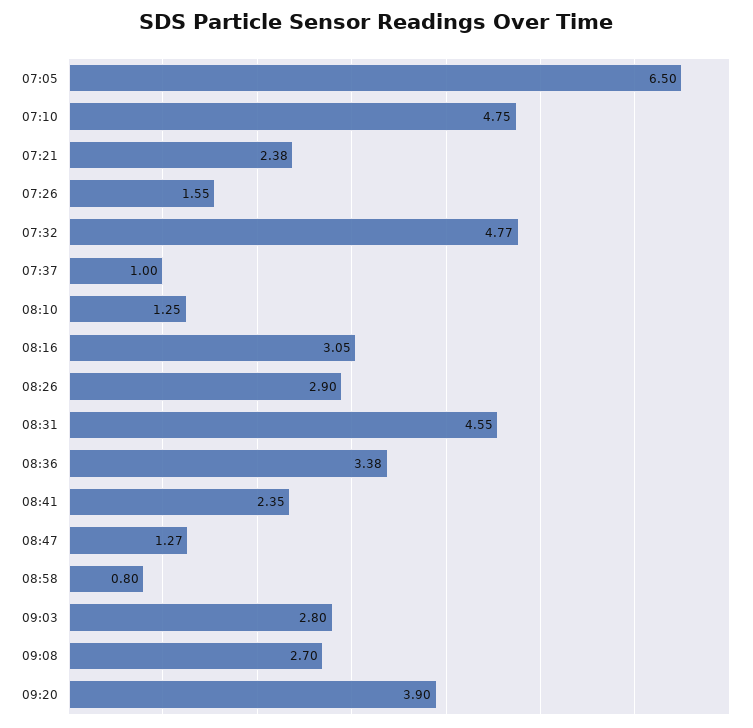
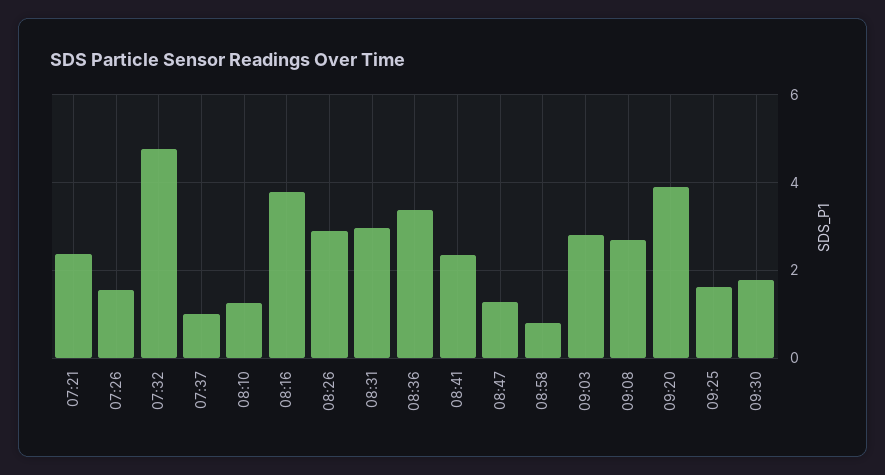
07:05: 6.5 -> none
07:10: 4.75 -> none
08:16: 3.05 -> 3.8
08:31: 4.55 -> 3
09:25: none -> 1.6
09:30: none -> 1.8

